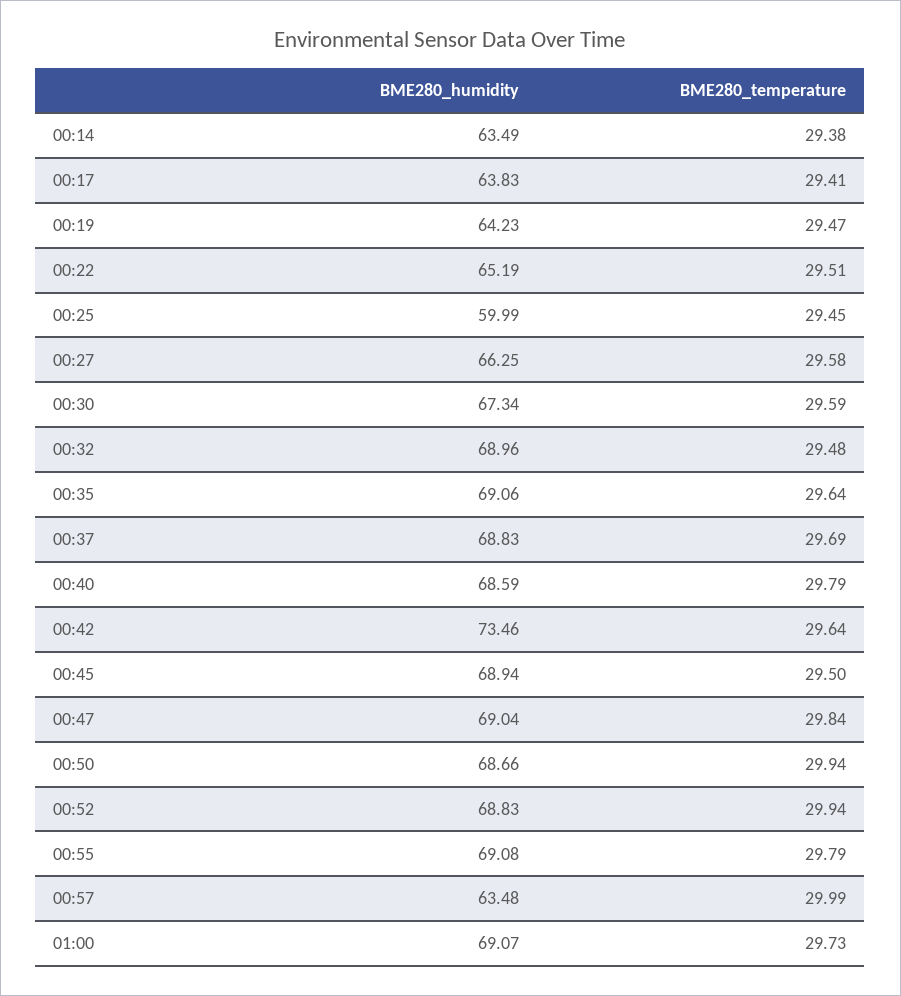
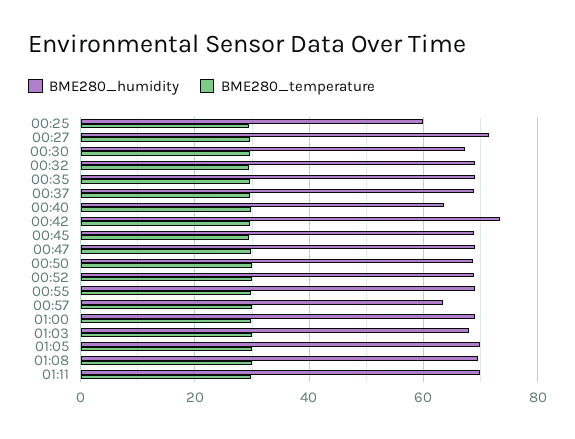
BME280_humidity, 00:14: 63.49 -> none
BME280_temperature, 00:14: 29.38 -> none
BME280_humidity, 00:17: 63.83 -> none
BME280_temperature, 00:17: 29.41 -> none
BME280_humidity, 00:19: 64.23 -> none
BME280_temperature, 00:19: 29.47 -> none
BME280_humidity, 00:22: 65.19 -> none
BME280_temperature, 00:22: 29.51 -> none
BME280_humidity, 00:27: 66.25 -> 72
BME280_humidity, 00:40: 68.59 -> 64
BME280_humidity, 01:03: none -> 68
BME280_temperature, 01:03: none -> 30
BME280_humidity, 01:05: none -> 70
BME280_temperature, 01:05: none -> 30
BME280_humidity, 01:08: none -> 70
BME280_temperature, 01:08: none -> 30
BME280_humidity, 01:11: none -> 70
BME280_temperature, 01:11: none -> 30

